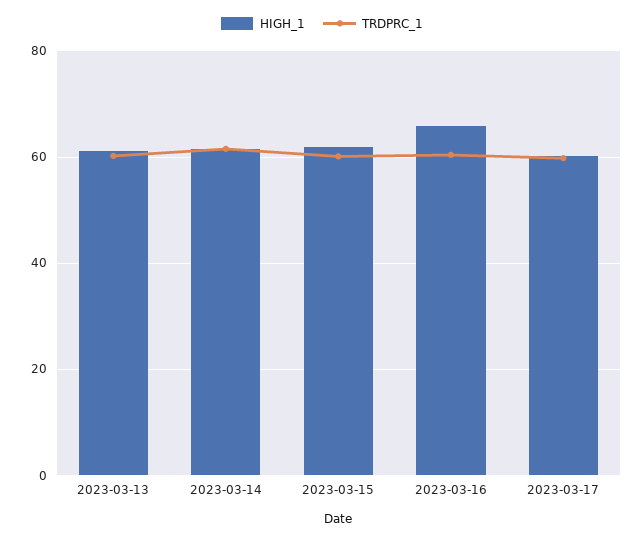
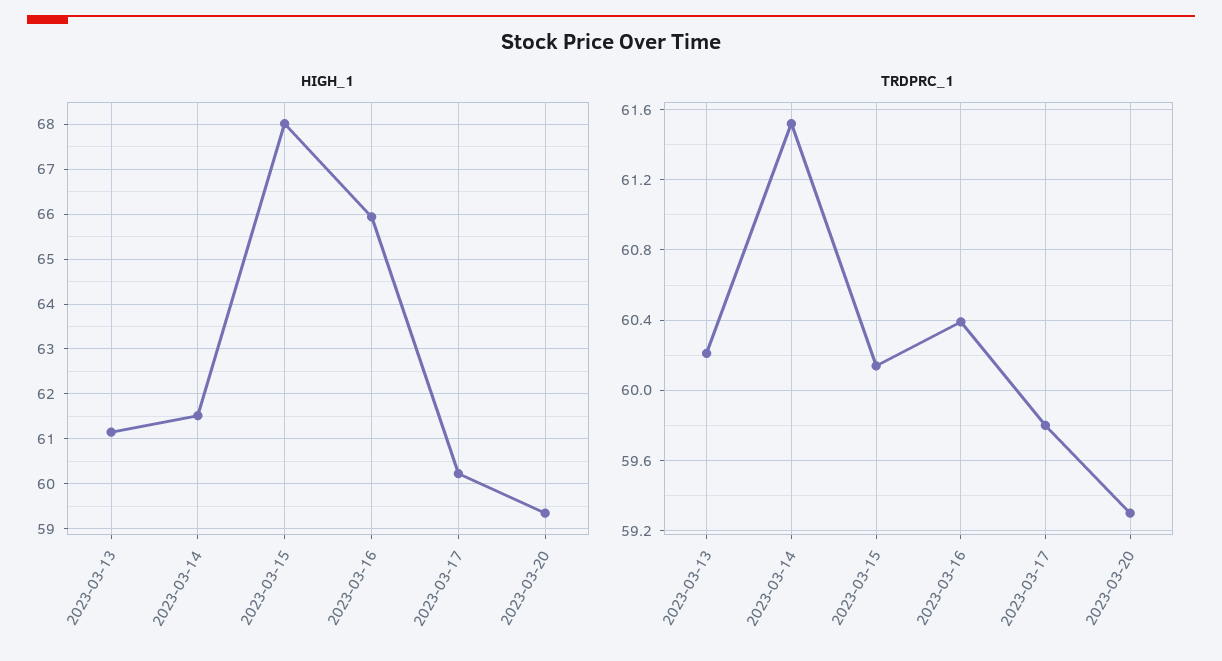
HIGH_1, 2023-03-15: 62 -> 68
HIGH_1, 2023-03-20: none -> 59.4
TRDPRC_1, 2023-03-20: none -> 59.3

